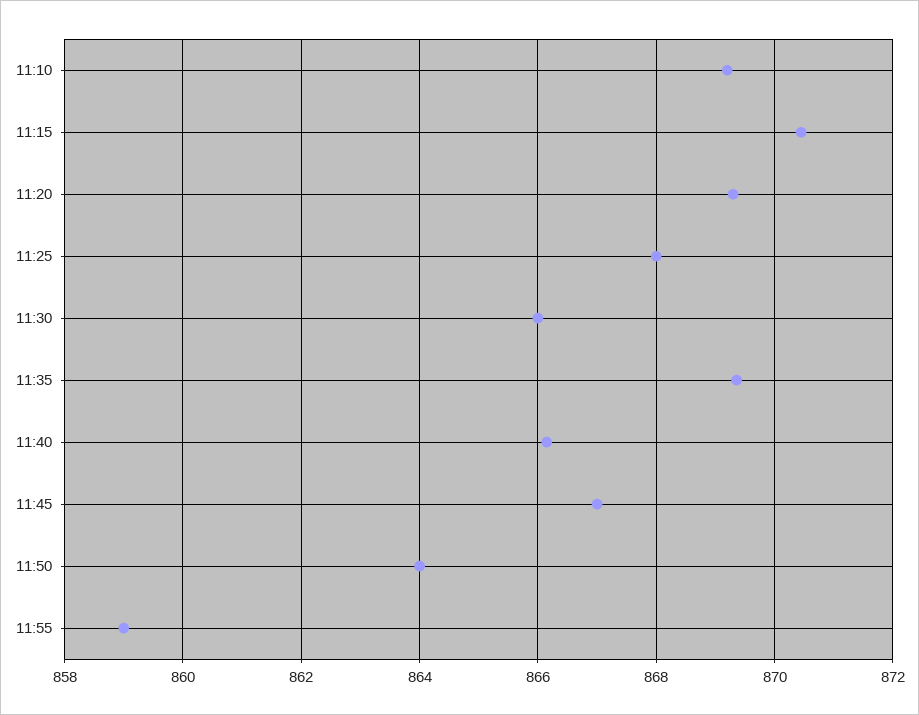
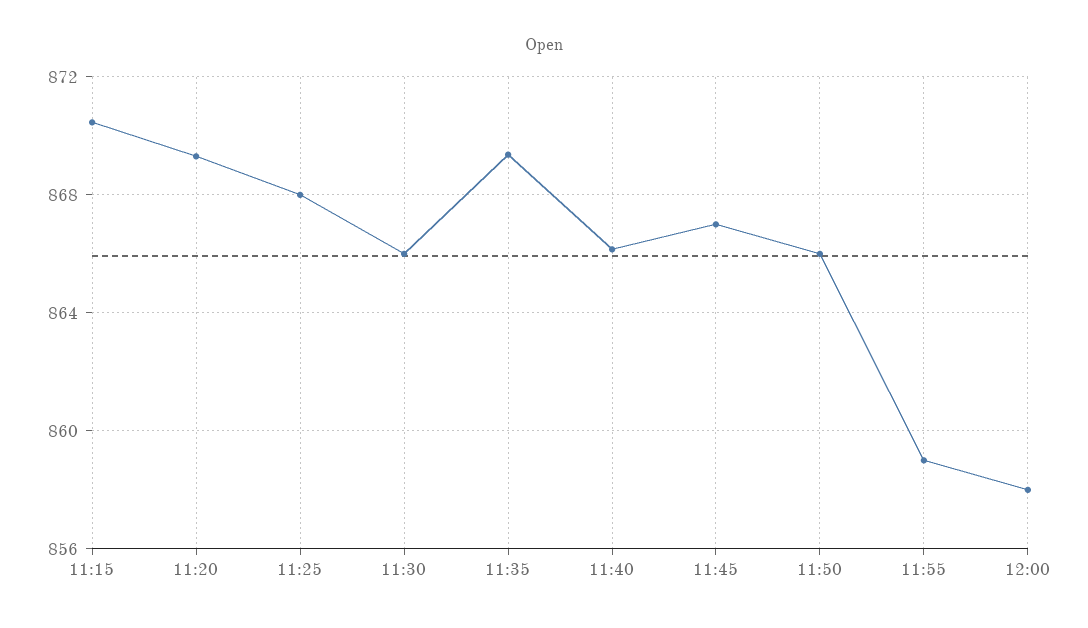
11:10: 869.2 -> none
11:50: 864 -> 866
12:00: none -> 858

